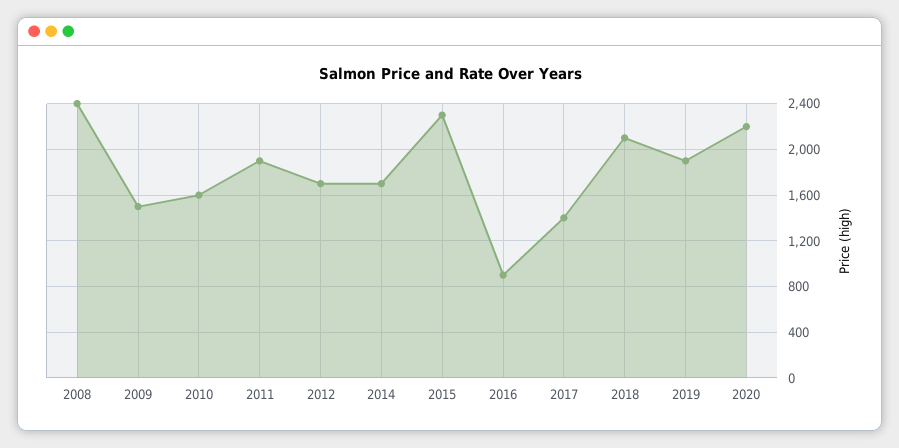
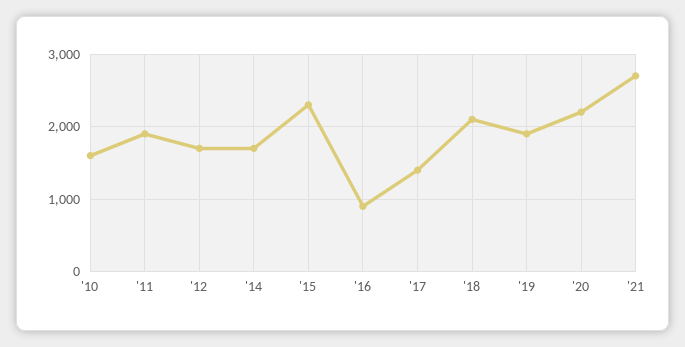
2008: 2400 -> none
2009: 1500 -> none
'21: none -> 2700

